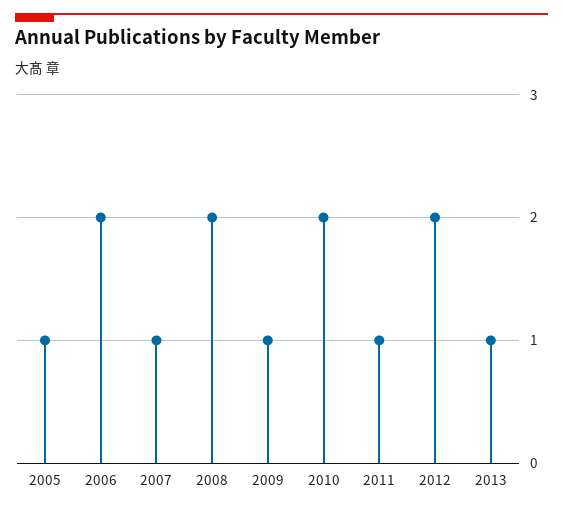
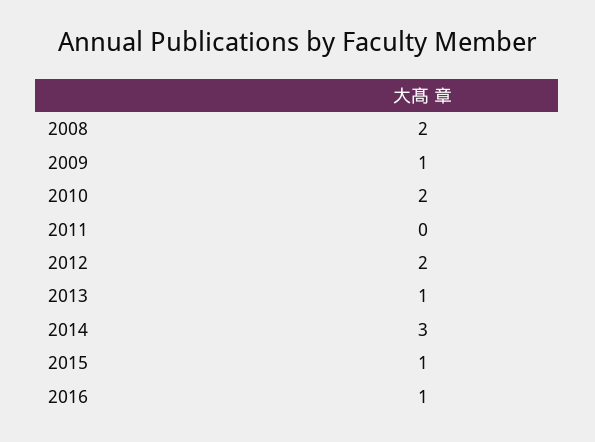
2005: 1 -> none
2006: 2 -> none
2007: 1 -> none
2011: 1 -> 0
2014: none -> 3
2015: none -> 1
2016: none -> 1

